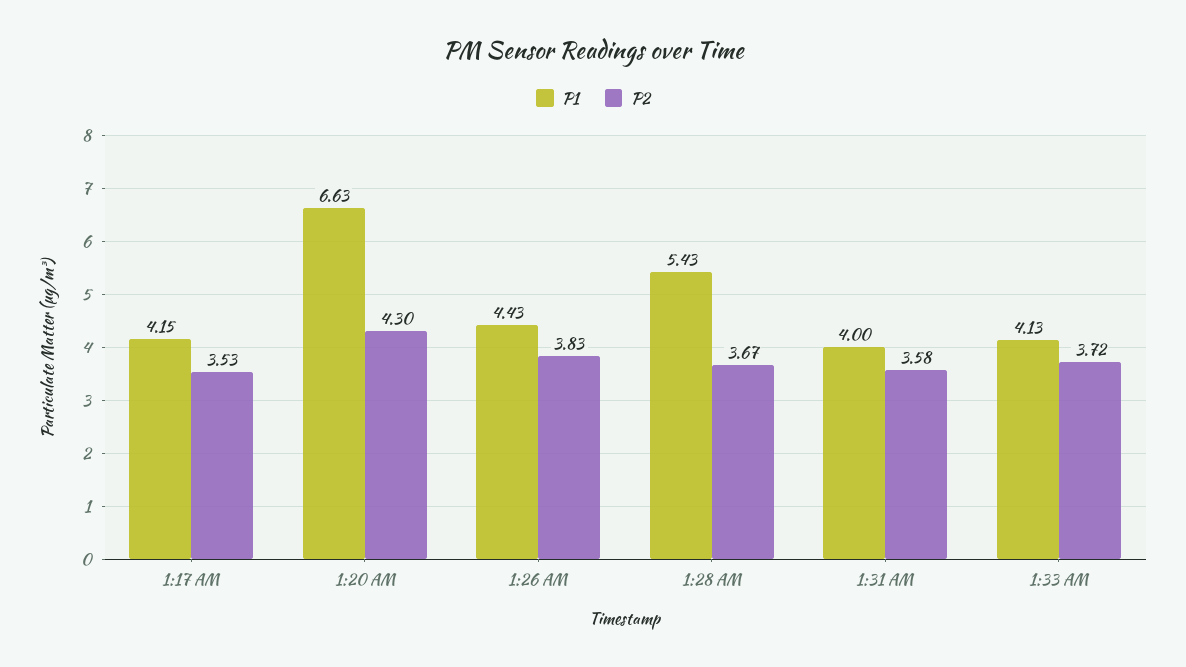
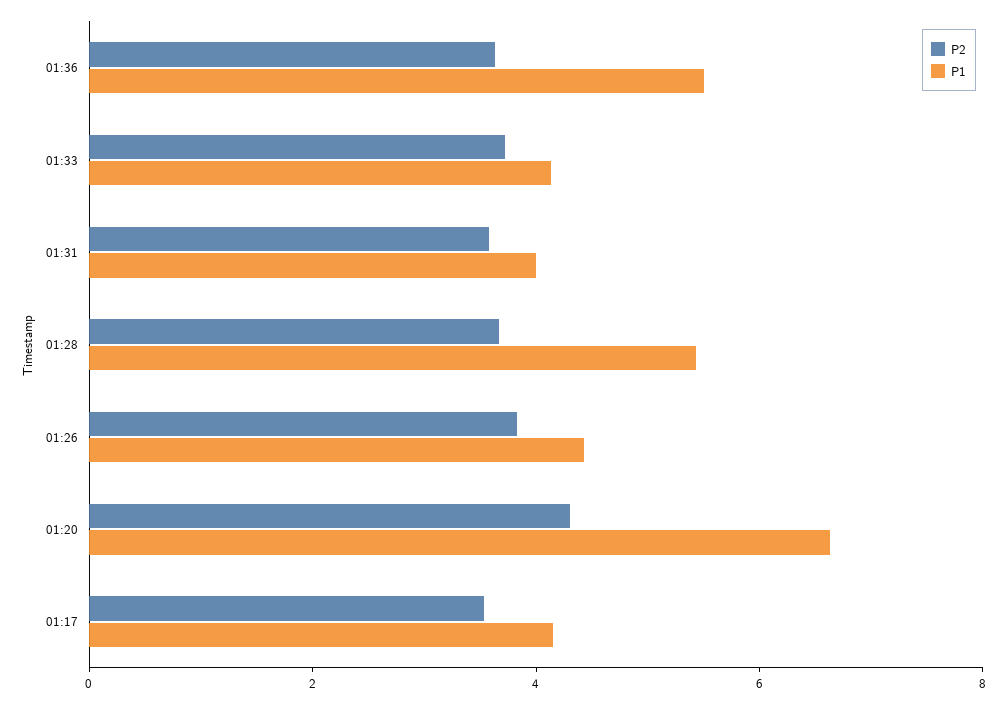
P2, 01:36: none -> 3.5
P1, 01:36: none -> 5.5

